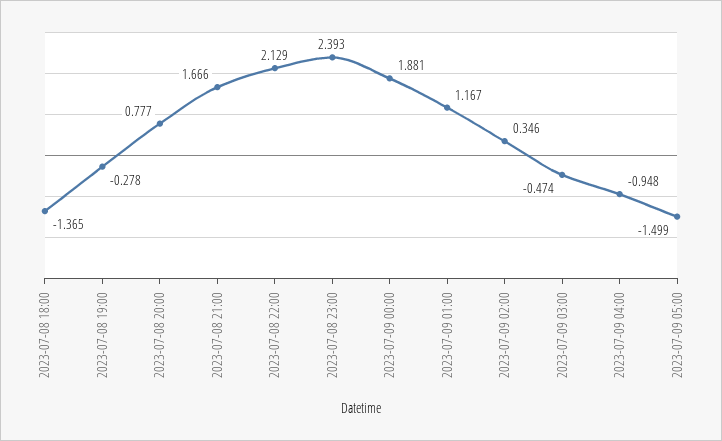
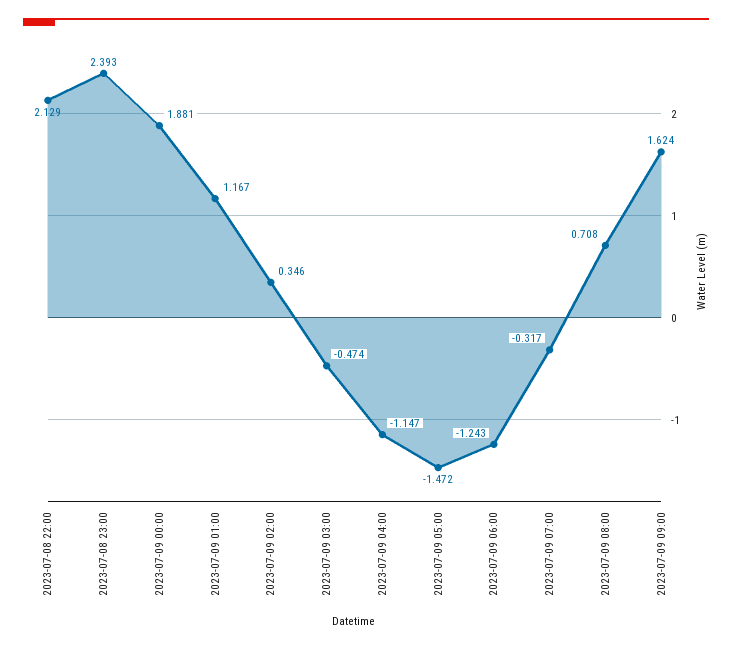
2023-07-08 18:00: -1.365 -> none
2023-07-08 19:00: -0.278 -> none
2023-07-08 20:00: 0.777 -> none
2023-07-08 21:00: 1.666 -> none
2023-07-09 04:00: -0.948 -> -1.147
2023-07-09 05:00: -1.499 -> -1.472
2023-07-09 06:00: none -> -1.243
2023-07-09 07:00: none -> -0.317
2023-07-09 08:00: none -> 0.708
2023-07-09 09:00: none -> 1.624

